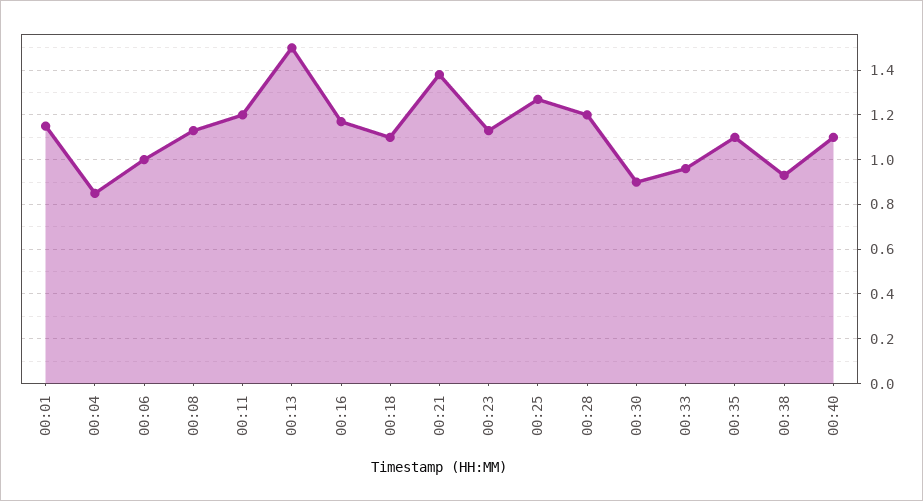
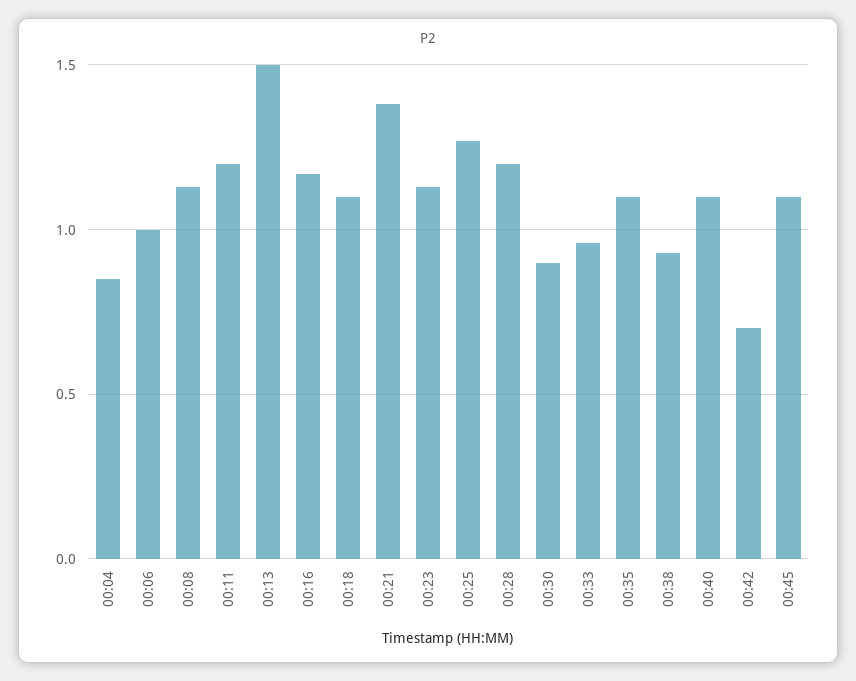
00:01: 1.15 -> none
00:42: none -> 0.7
00:45: none -> 1.1

